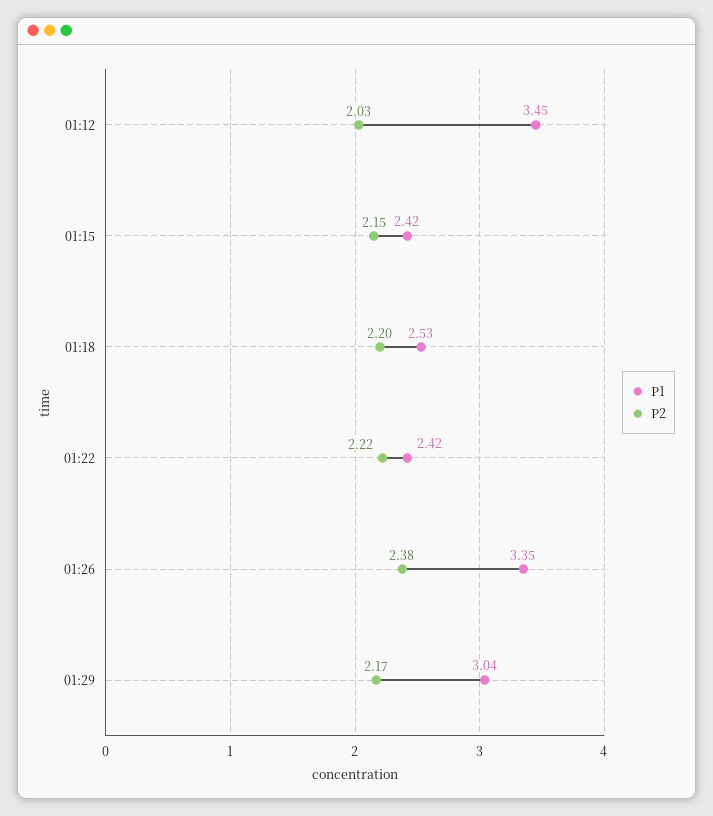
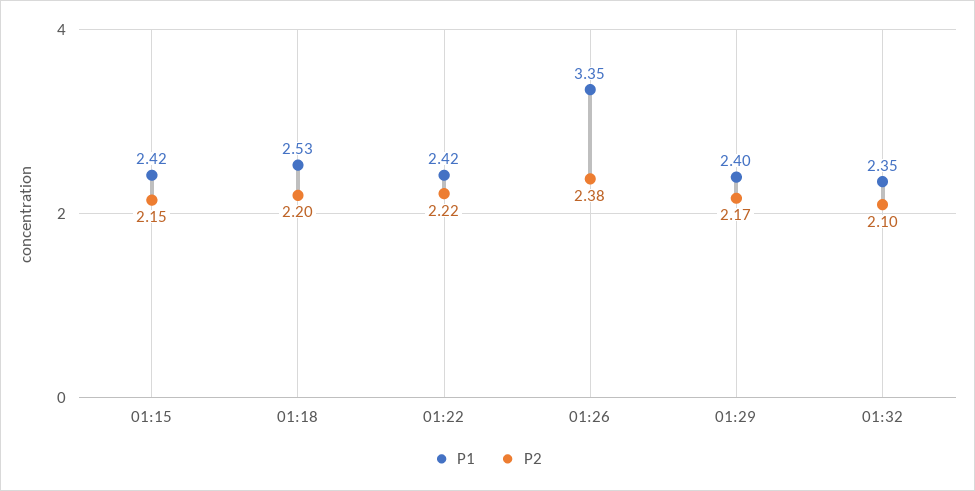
P1, 01:12: 3.45 -> none
P2, 01:12: 2.03 -> none
P1, 01:29: 3.04 -> 2.4
P1, 01:32: none -> 2.35
P2, 01:32: none -> 2.1

